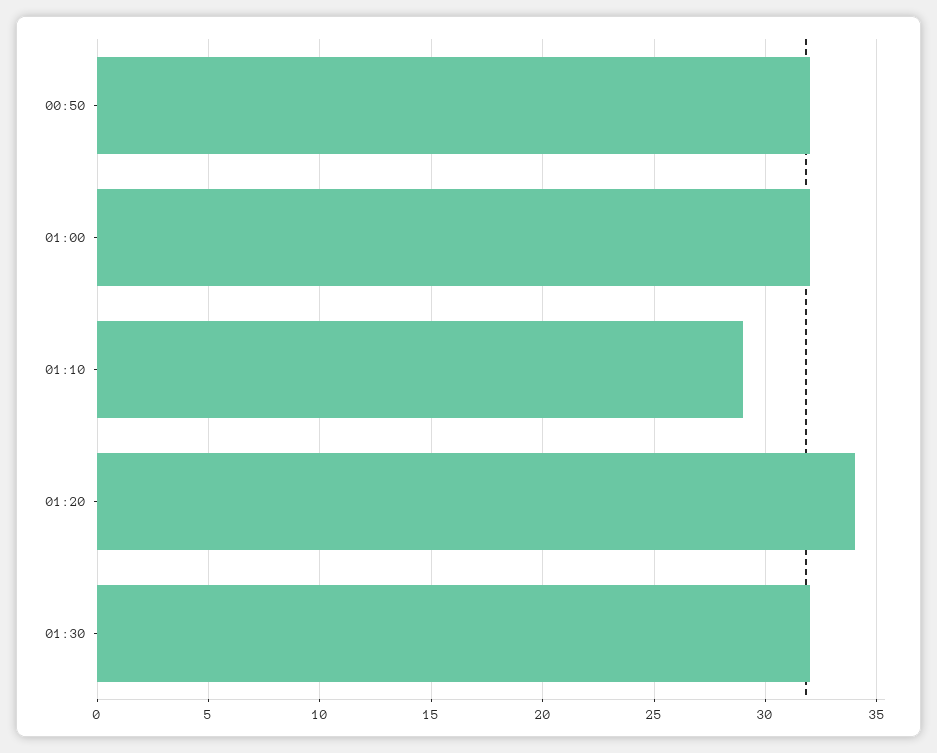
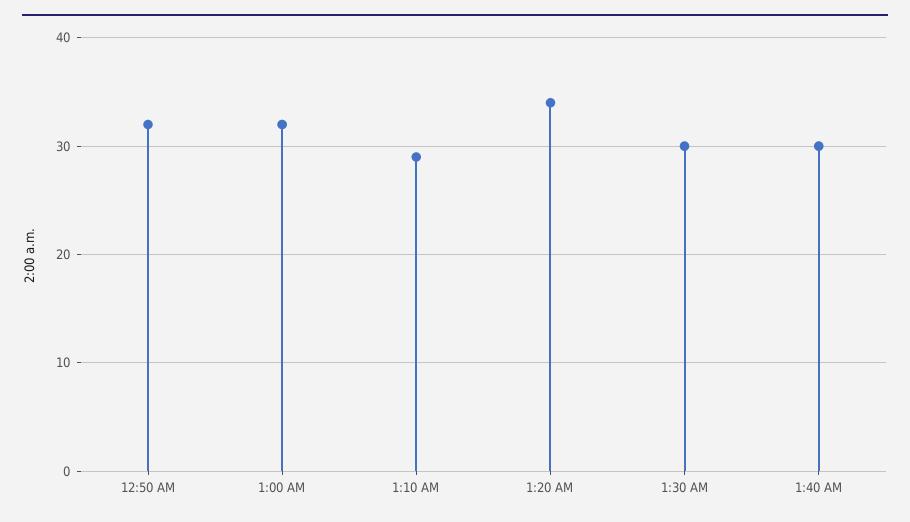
01:30: 32 -> 30
1:40 AM: none -> 30

